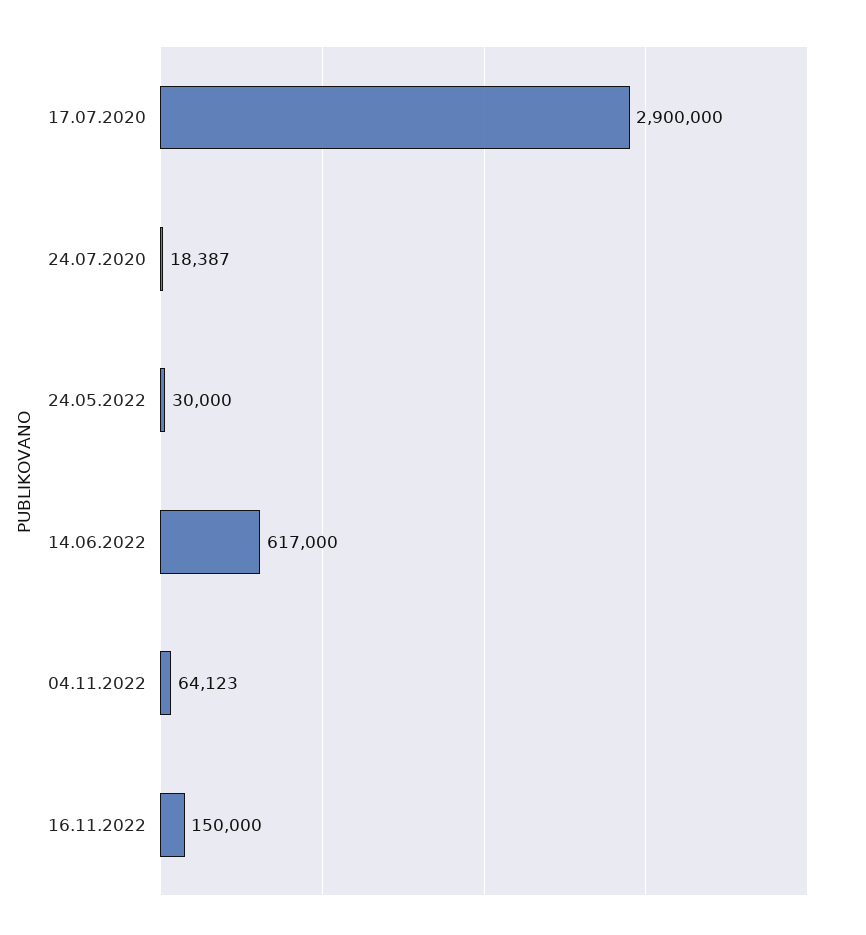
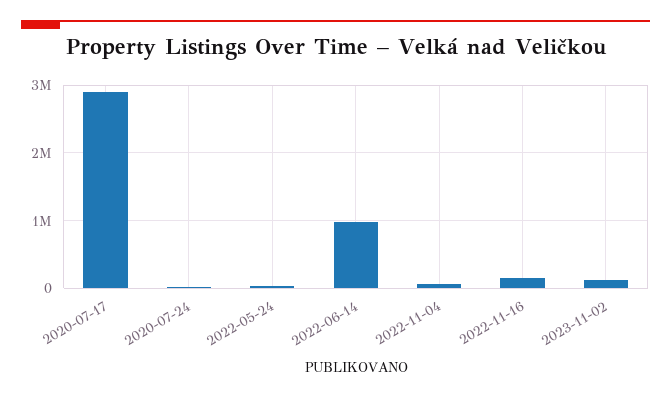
14.06.2022: 617000 -> 1000000
2023-11-02: none -> 100000

